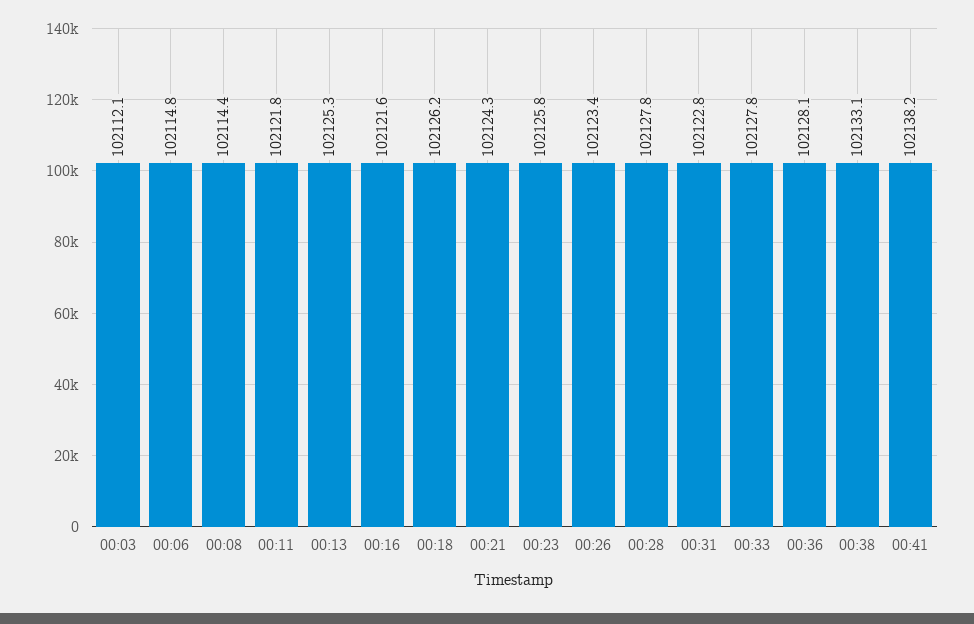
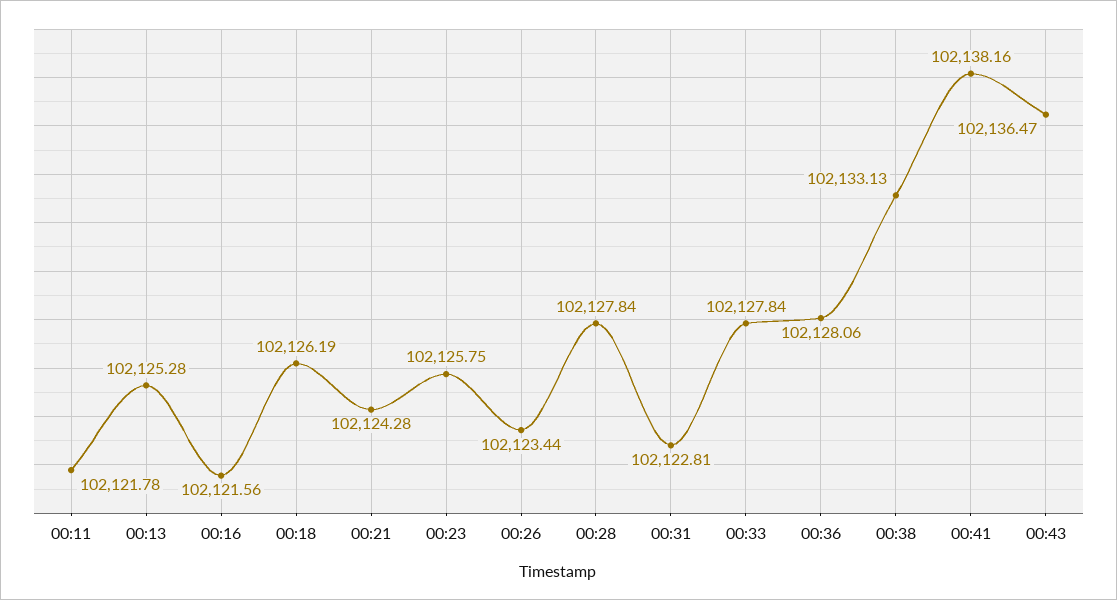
00:03: 102112.1 -> none
00:06: 102114.8 -> none
00:08: 102114.4 -> none
00:43: none -> 102136.47

